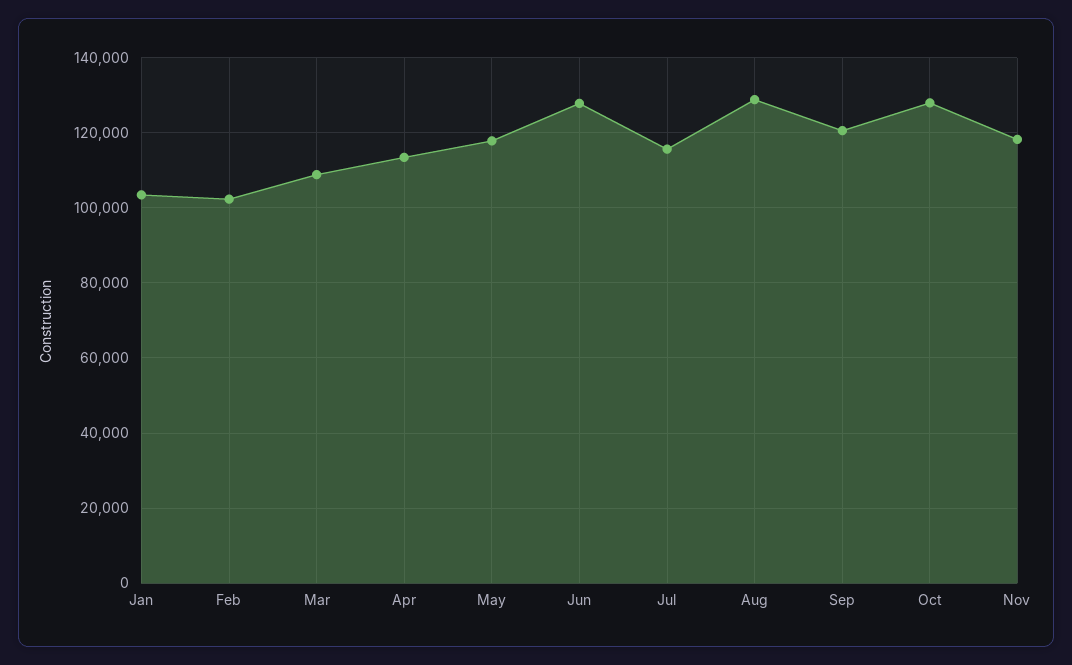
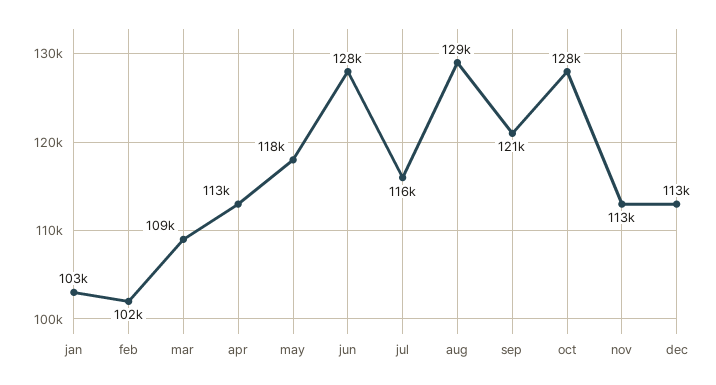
Nov: 118000 -> 113000
dec: none -> 113000

